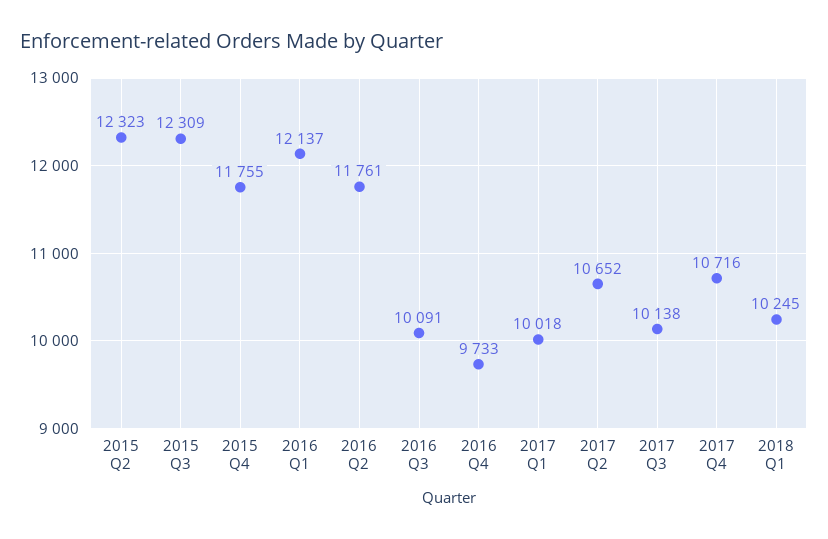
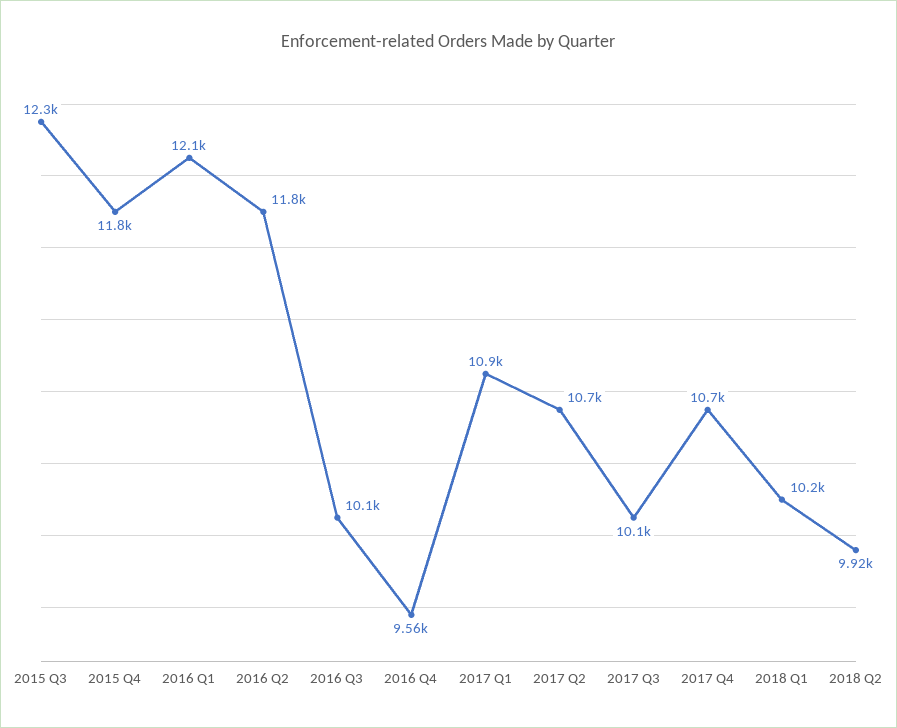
2015 Q2: 12323 -> none
2016 Q4: 9733 -> 9560
2017 Q1: 10018 -> 10900
2018 Q2: none -> 9920

